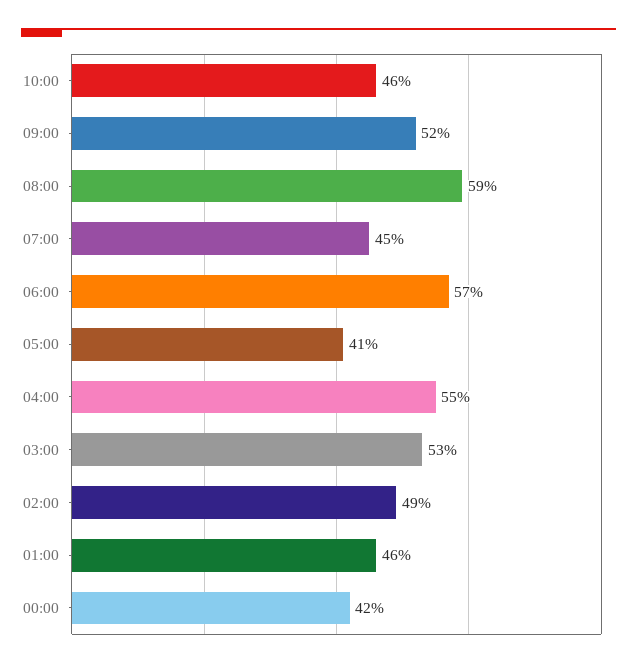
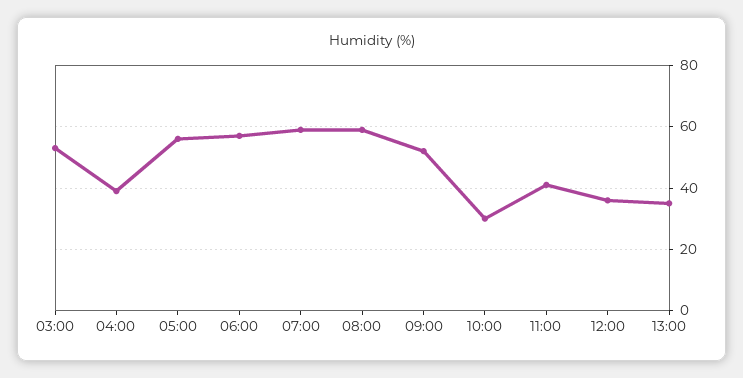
10:00: 46 -> 30
07:00: 45 -> 60
05:00: 41 -> 55
04:00: 55 -> 40
02:00: 49 -> none
01:00: 46 -> none
00:00: 42 -> none
11:00: none -> 40
12:00: none -> 35
13:00: none -> 35

